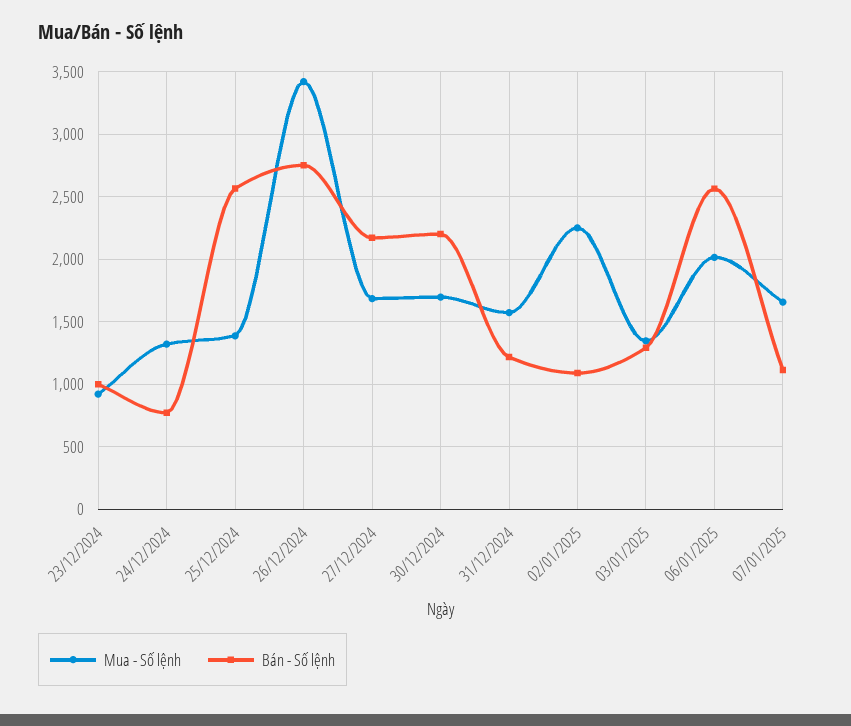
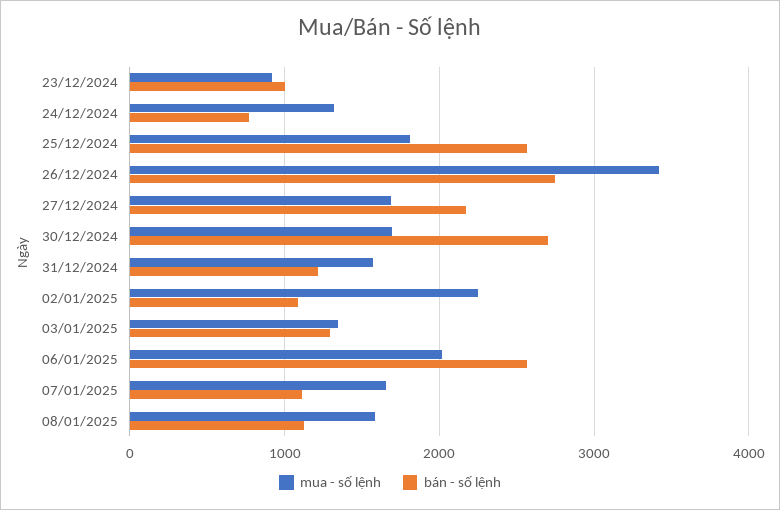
Mua - Số lệnh, 25/12/2024: 1400 -> 1800
Bán - Số lệnh, 30/12/2024: 2200 -> 2700
Mua - Số lệnh, 08/01/2025: none -> 1600
Bán - Số lệnh, 08/01/2025: none -> 1100

